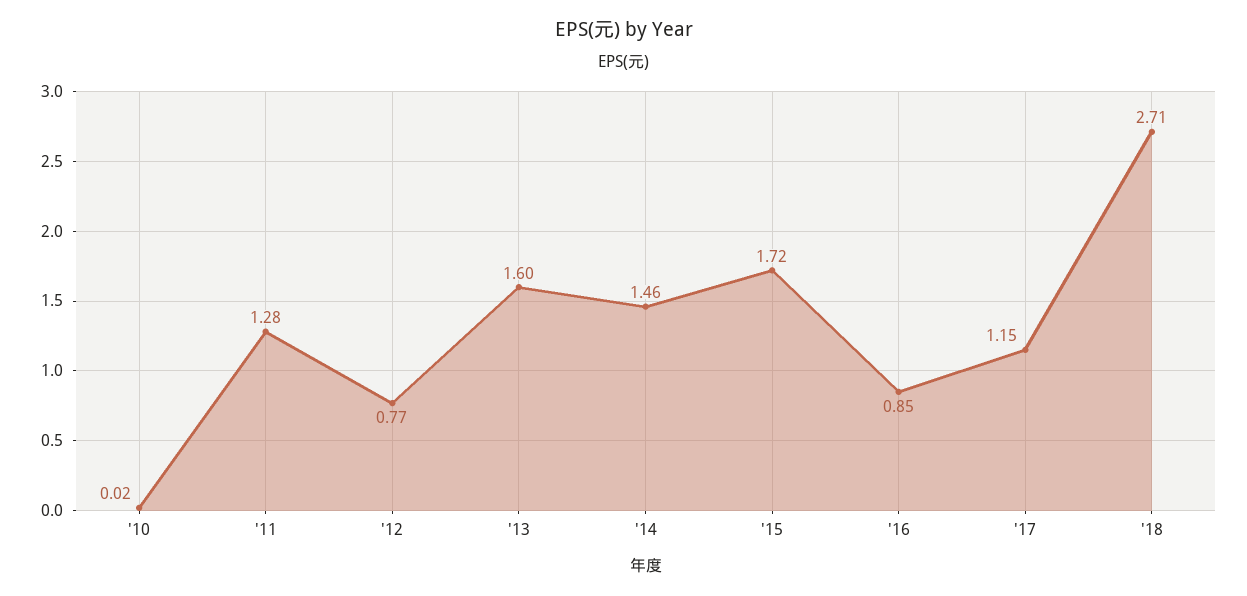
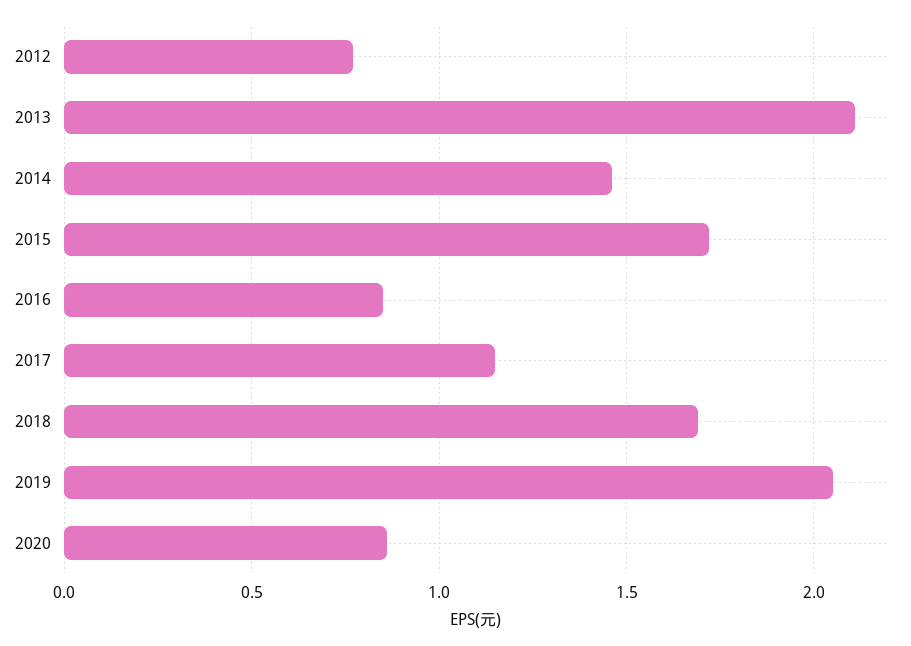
'10: 0.02 -> none
'11: 1.28 -> none
'13: 1.6 -> 2.1
'18: 2.71 -> 1.7
2019: none -> 2.05
2020: none -> 0.85

